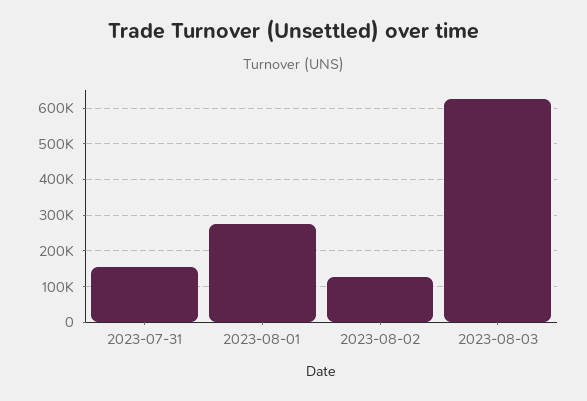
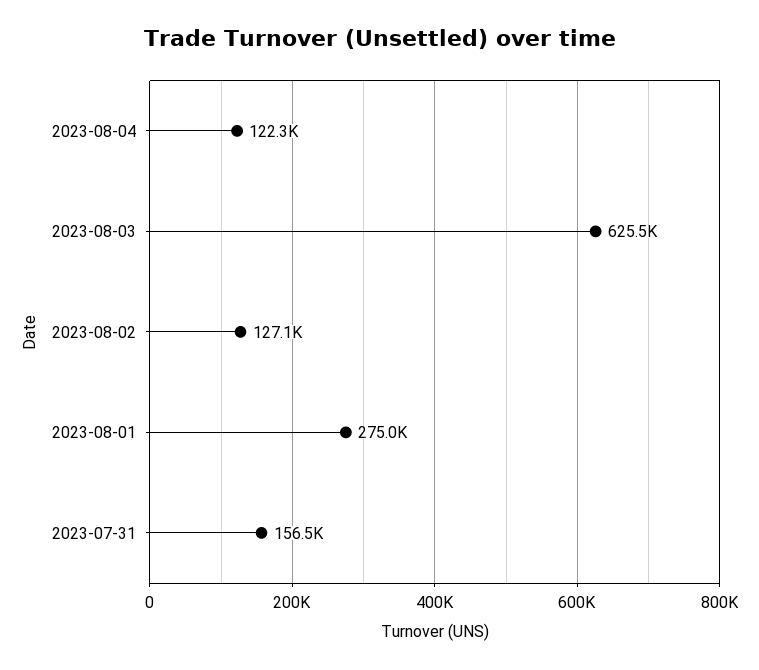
2023-08-04: none -> 122300

